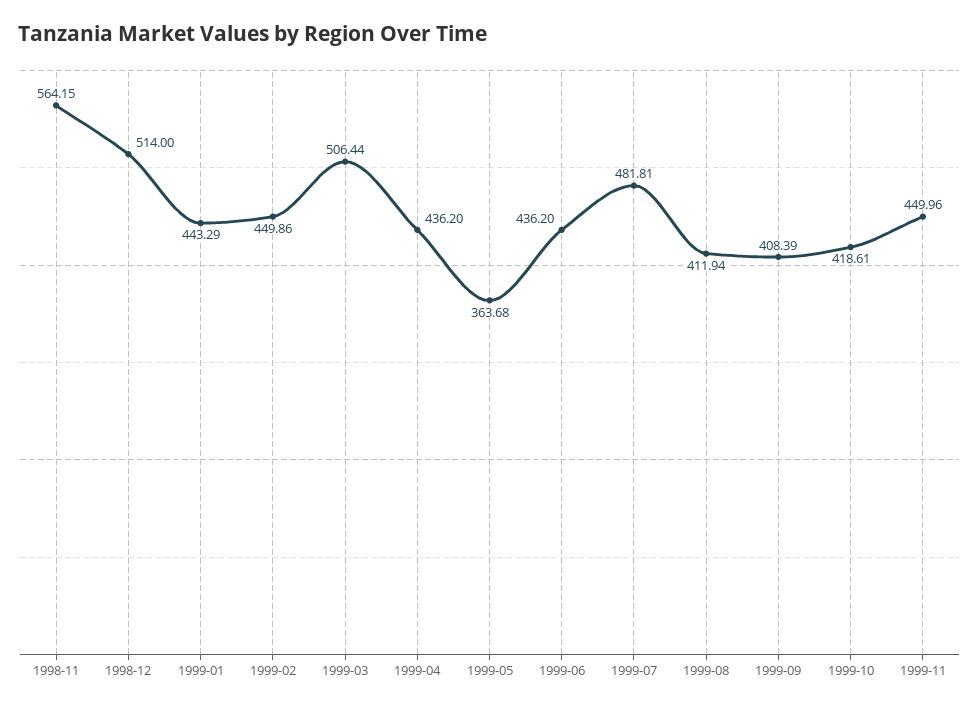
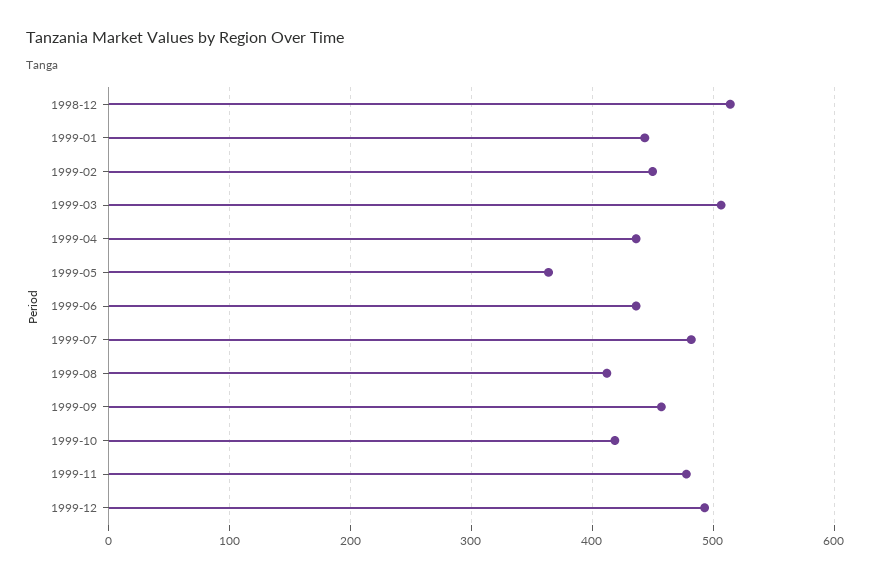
1998-11: 564.15 -> none
1999-09: 408.39 -> 460
1999-11: 449.96 -> 480
1999-12: none -> 490

